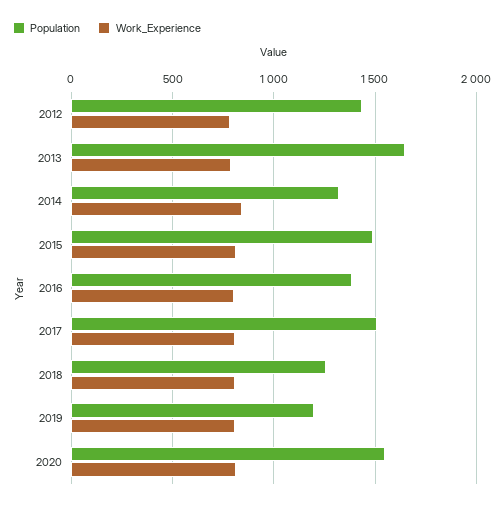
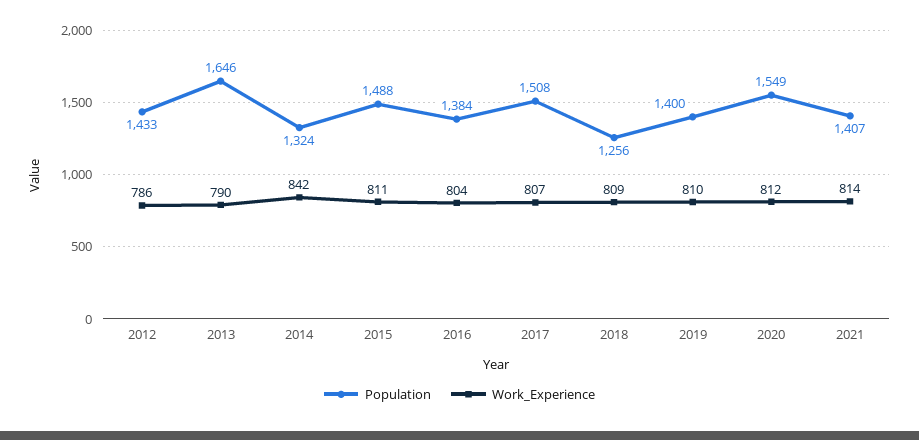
Population, 2019: 1200 -> 1400
Population, 2021: none -> 1407
Work_Experience, 2021: none -> 814

